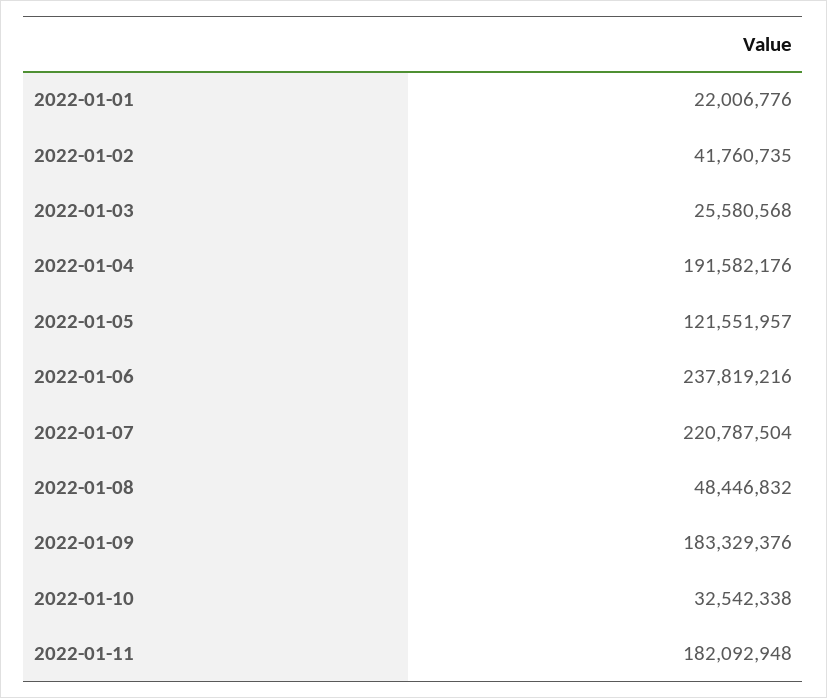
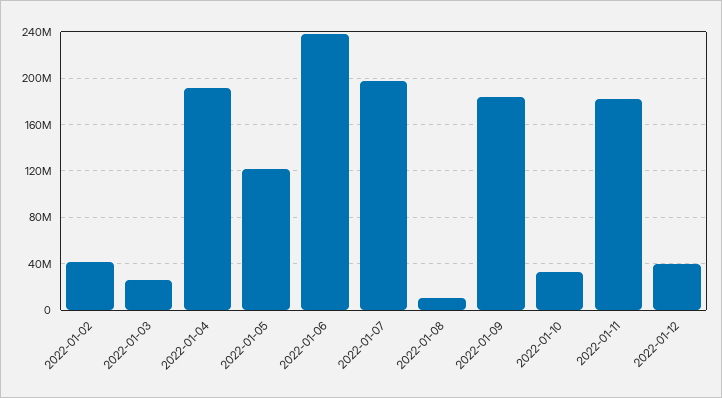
2022-01-01: 22006776 -> none
2022-01-07: 220787504 -> 200000000
2022-01-08: 48446832 -> 10000000
2022-01-12: none -> 40000000

